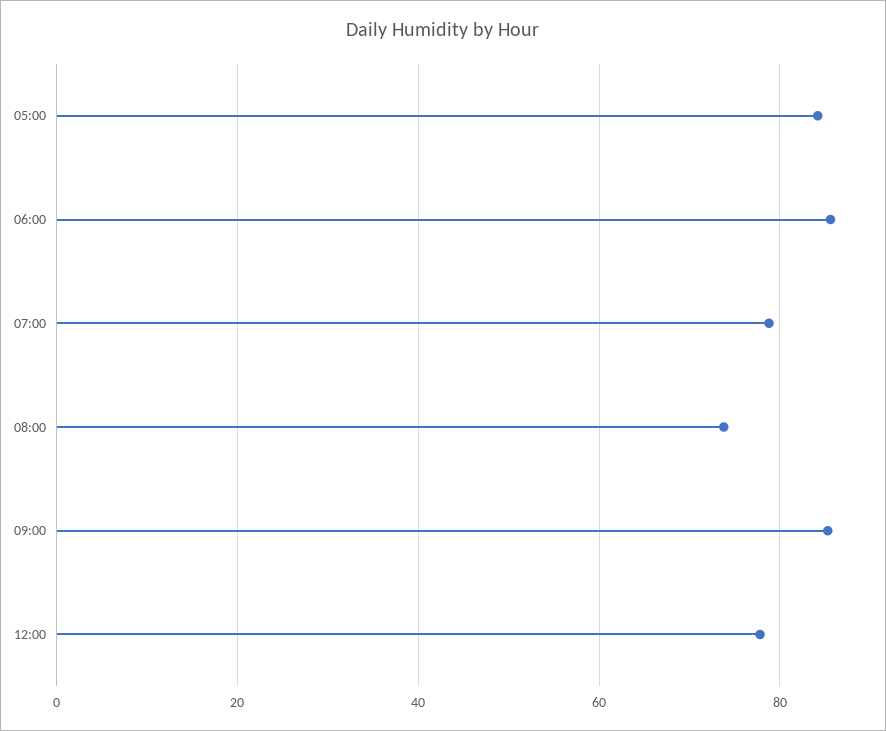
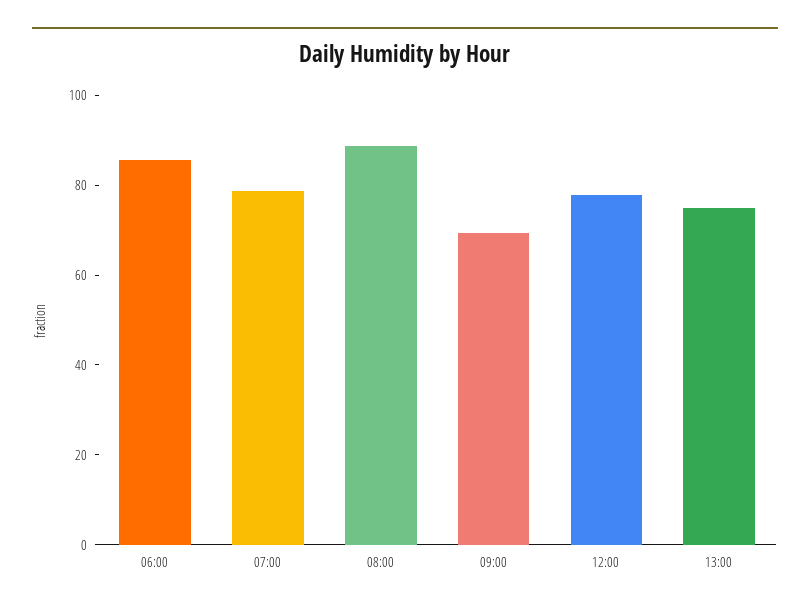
05:00: 84 -> none
08:00: 74 -> 90
09:00: 86 -> 70
13:00: none -> 75

